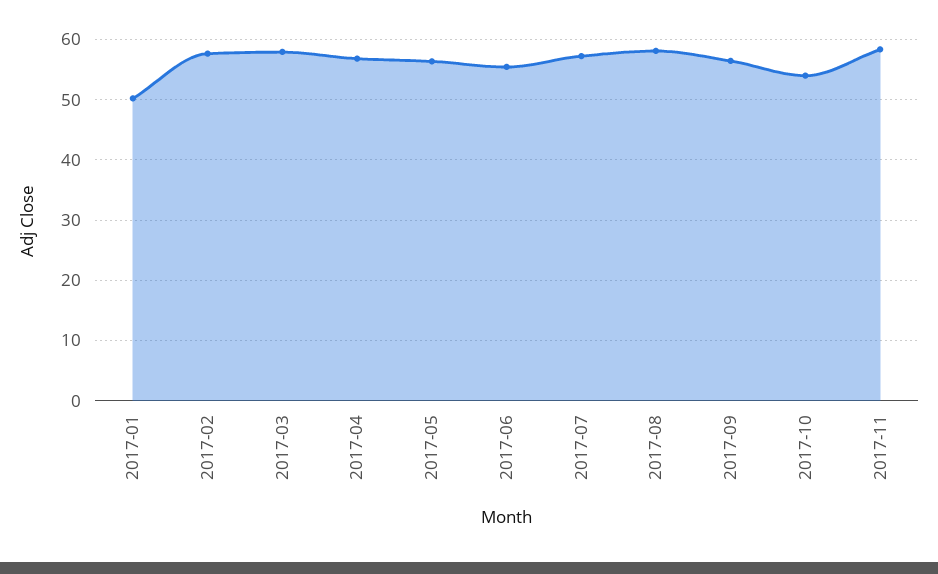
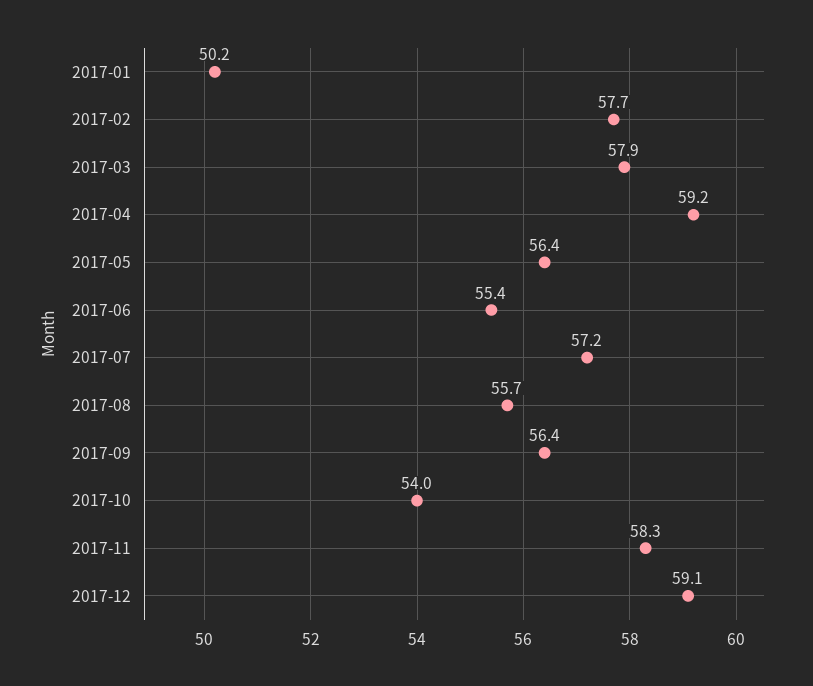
2017-04: 57 -> 59.2
2017-08: 58 -> 55.7
2017-12: none -> 59.1

